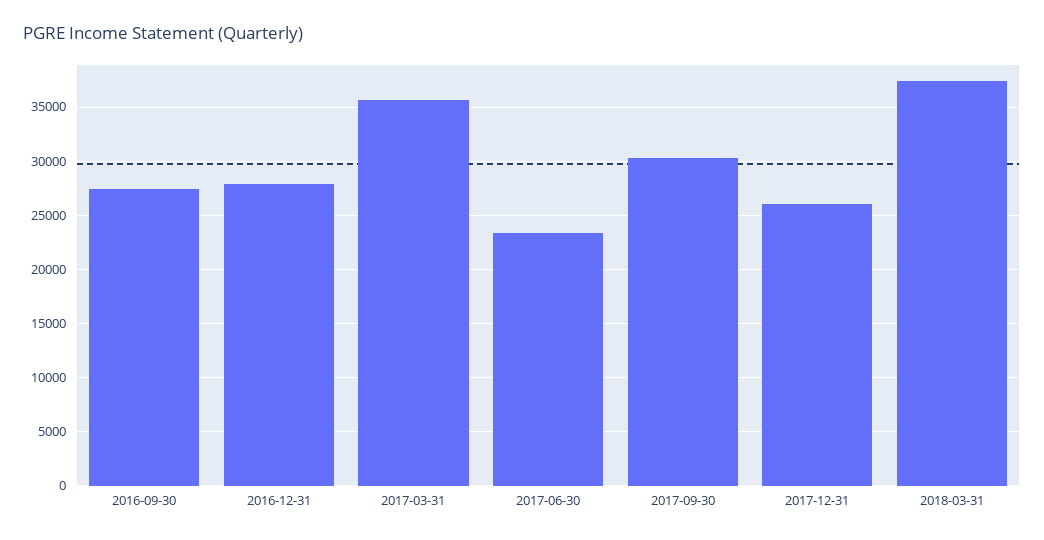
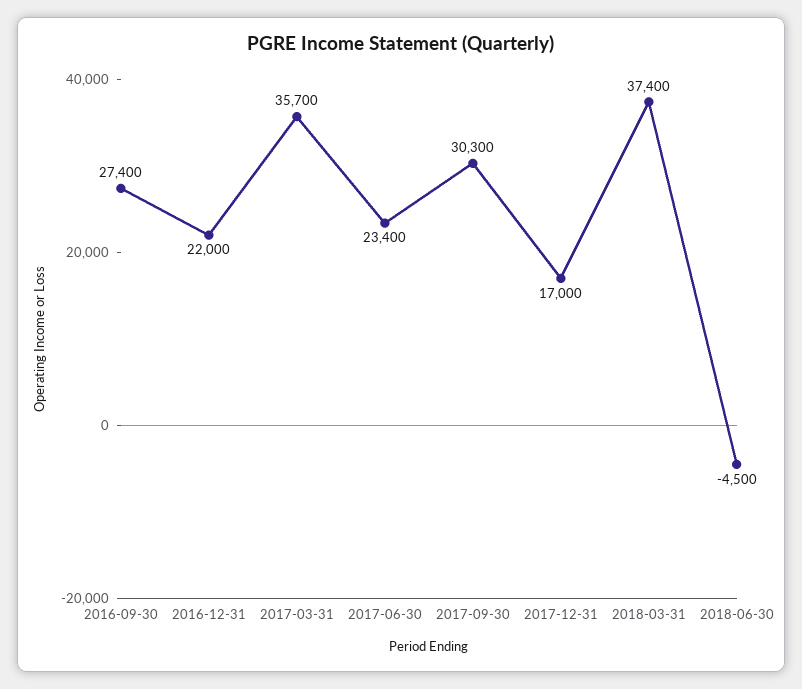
2016-12-31: 28000 -> 22000
2017-12-31: 26000 -> 17000
2018-06-30: none -> -4500

